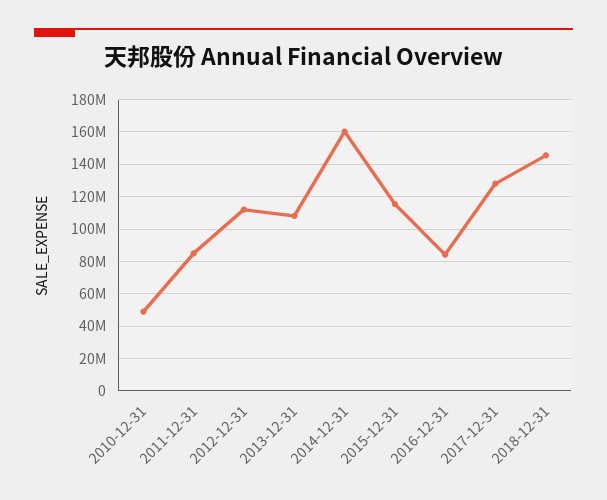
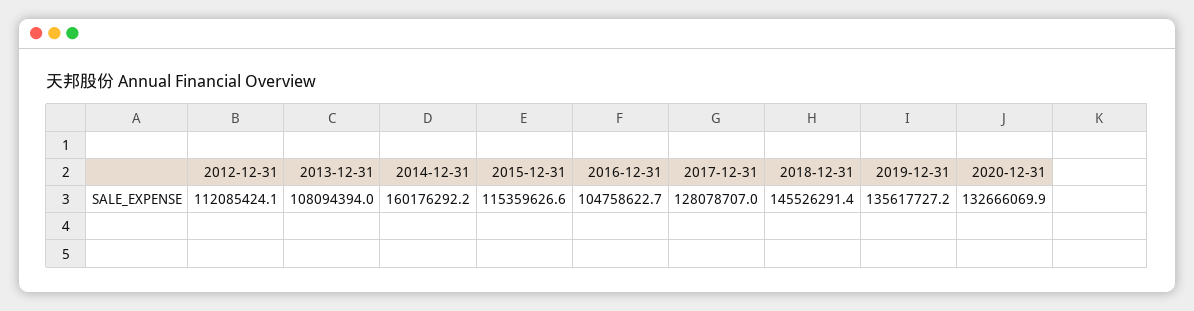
2010-12-31: 50000000 -> none
2011-12-31: 85000000 -> none
2016-12-31: 85000000 -> 104758622.7
2019-12-31: none -> 135617727.2
2020-12-31: none -> 132666069.9

